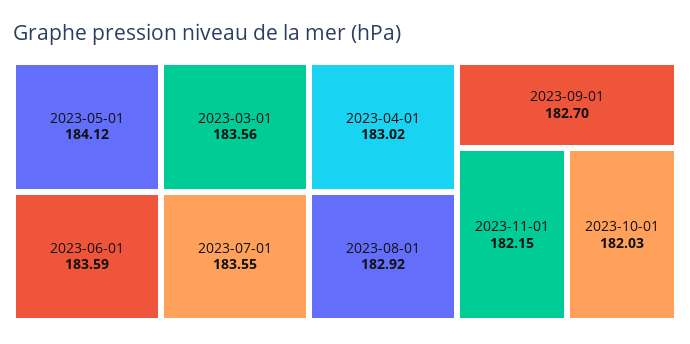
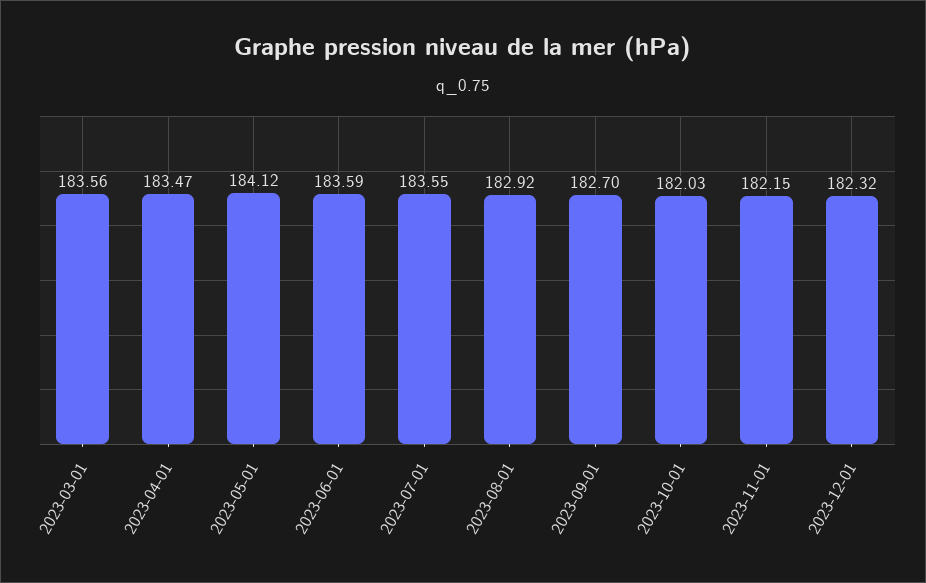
2023-04-01: 183.02 -> 183.47
2023-12-01: none -> 182.32

